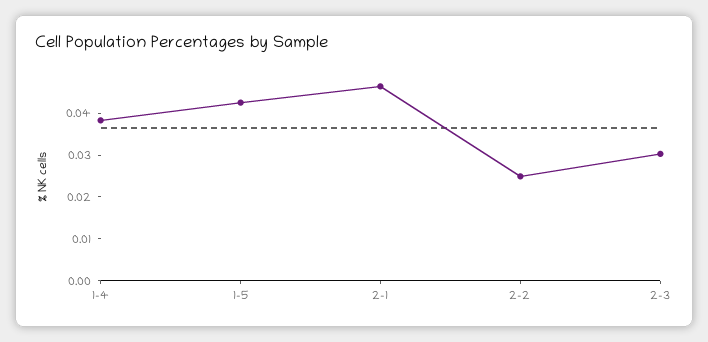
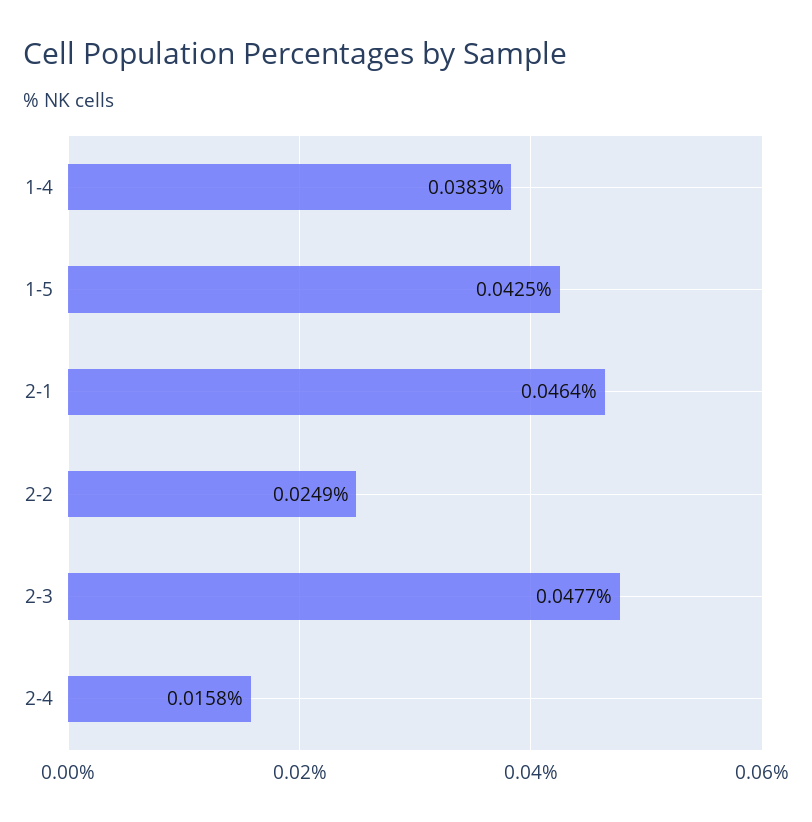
2-3: 0.03 -> 0.0477
2-4: none -> 0.0158

